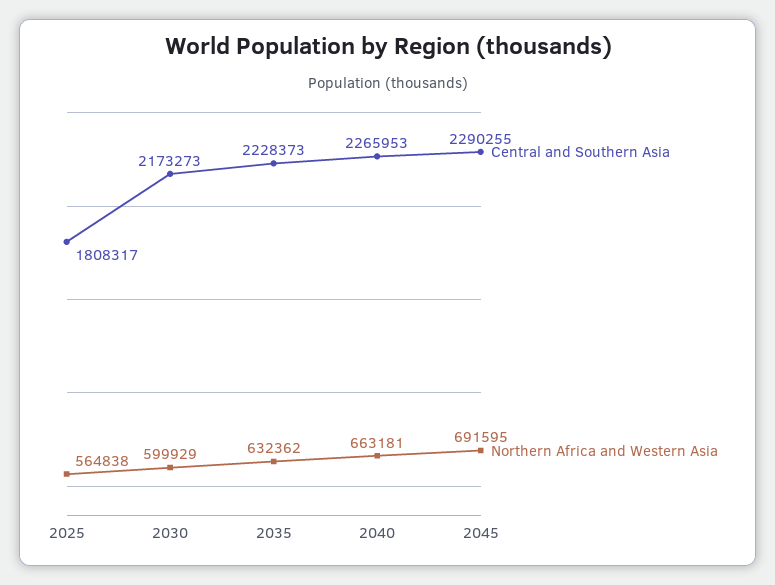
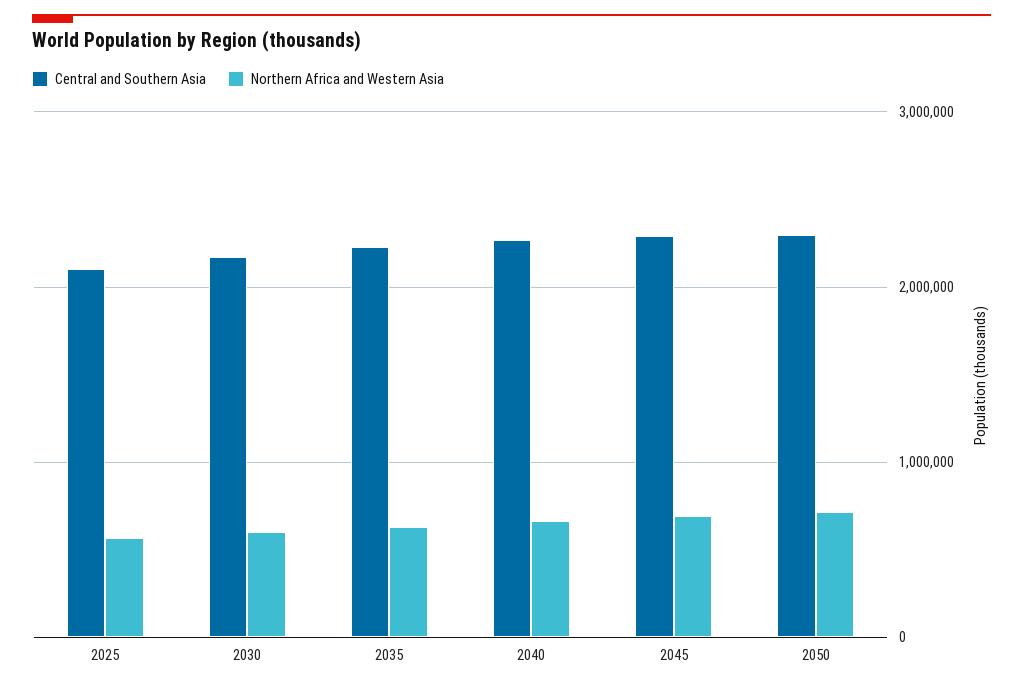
Central and Southern Asia, 2025: 1808317 -> 2100000
Central and Southern Asia, 2050: none -> 2300000
Northern Africa and Western Asia, 2050: none -> 700000

